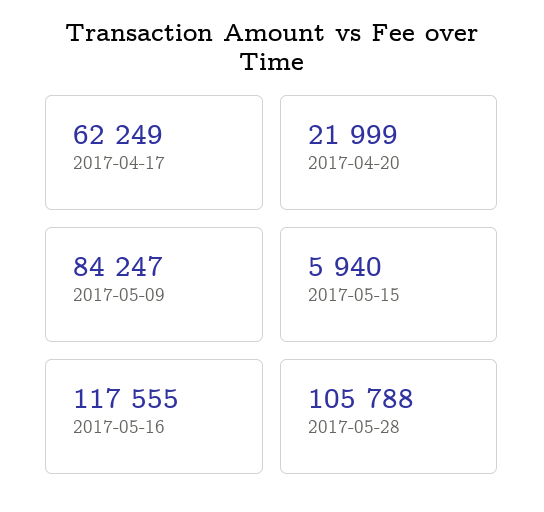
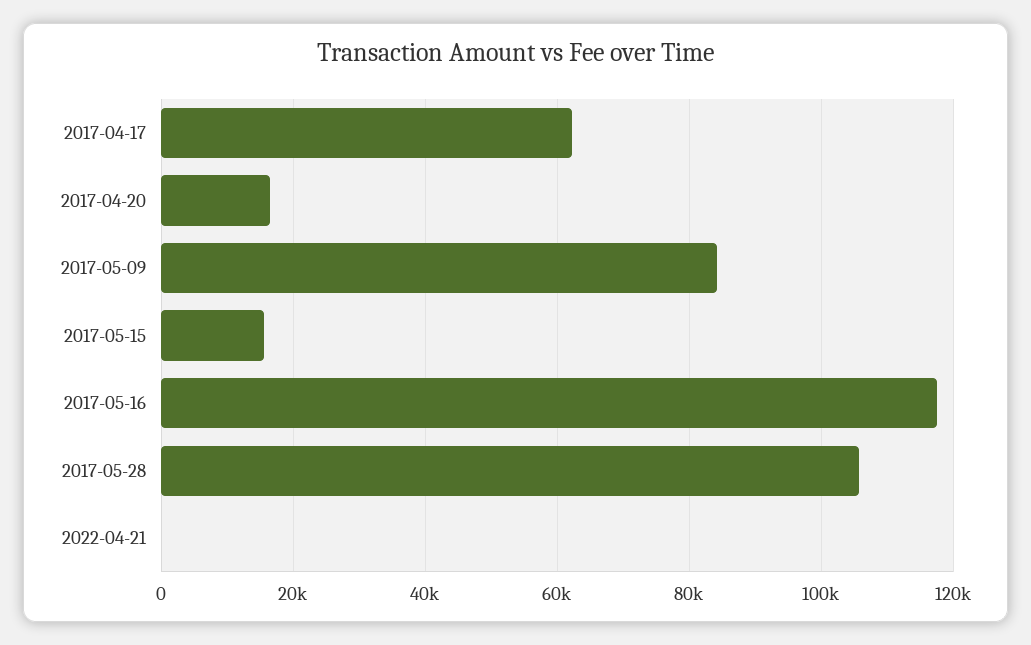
2017-04-20: 21999 -> 16000
2017-05-15: 5940 -> 16000
2022-04-21: none -> 0

